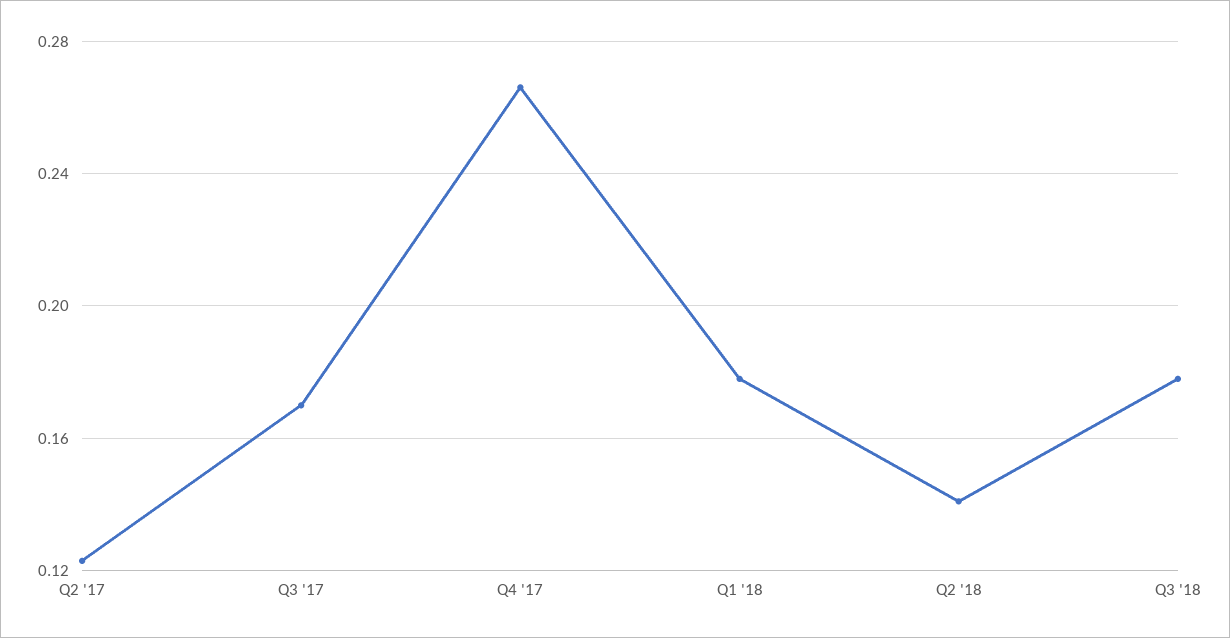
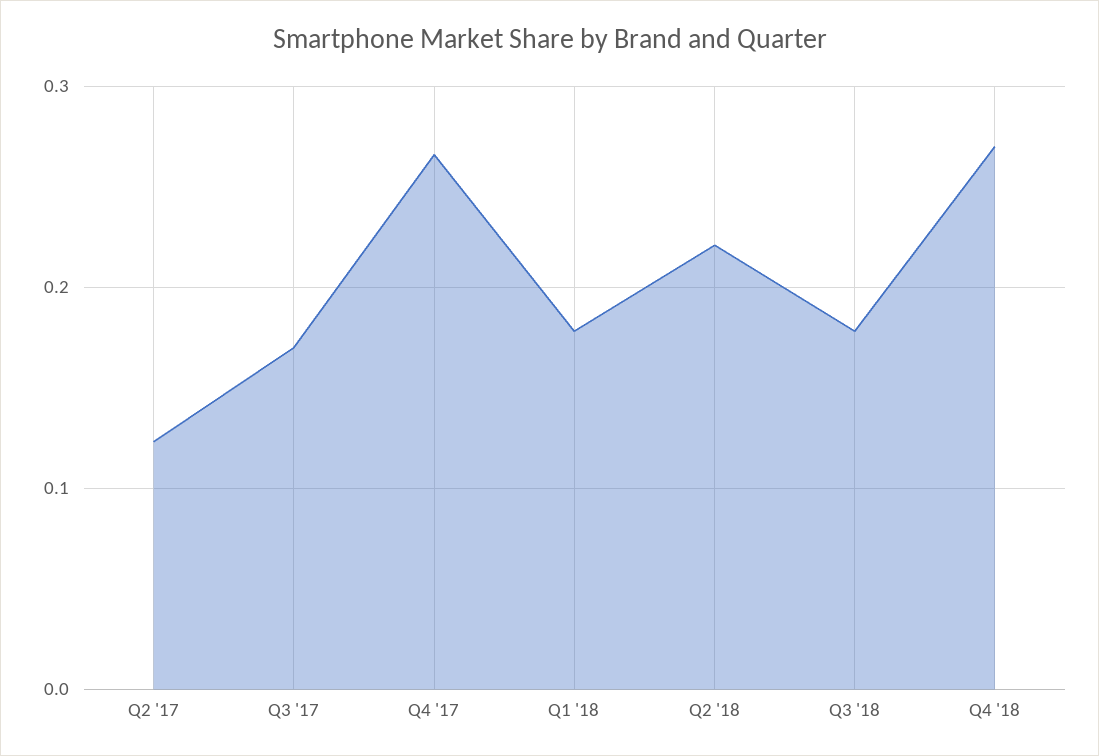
Q2 '18: 0.14 -> 0.22
Q4 '18: none -> 0.27

